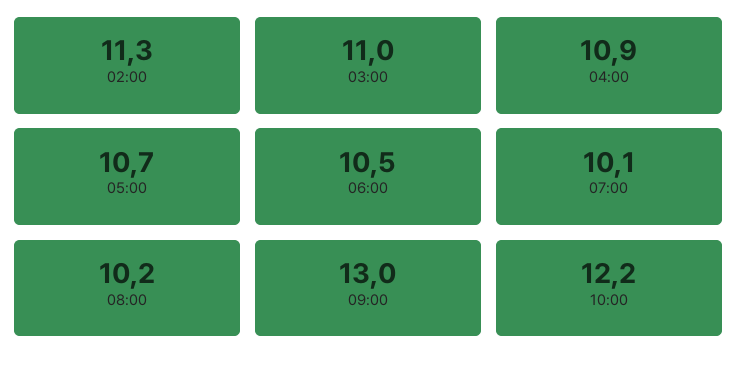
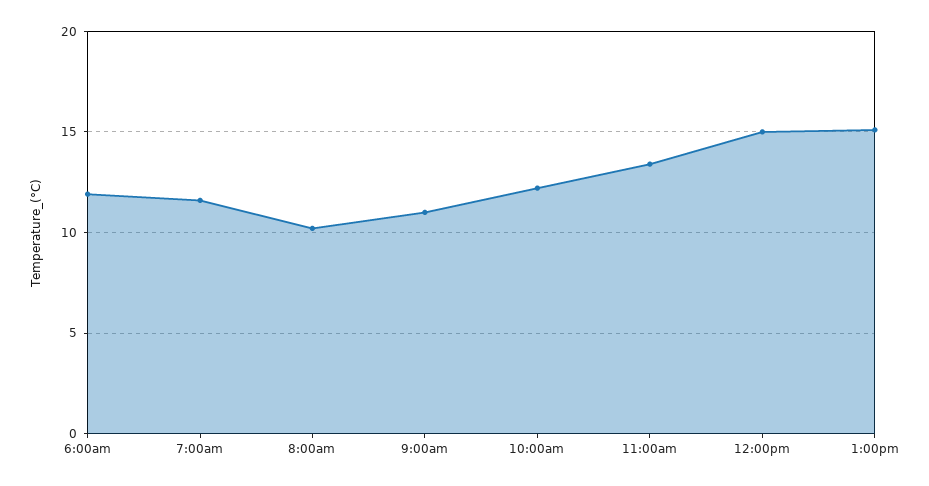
02:00: 11.3 -> none
03:00: 11 -> none
04:00: 10.9 -> none
05:00: 10.7 -> none
06:00: 10.5 -> 12
07:00: 10.1 -> 11.5
09:00: 13 -> 11
11:00am: none -> 13.5
12:00pm: none -> 15
1:00pm: none -> 15

